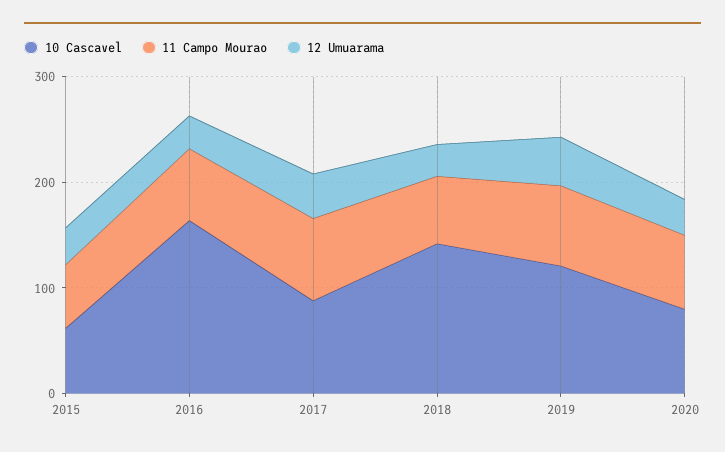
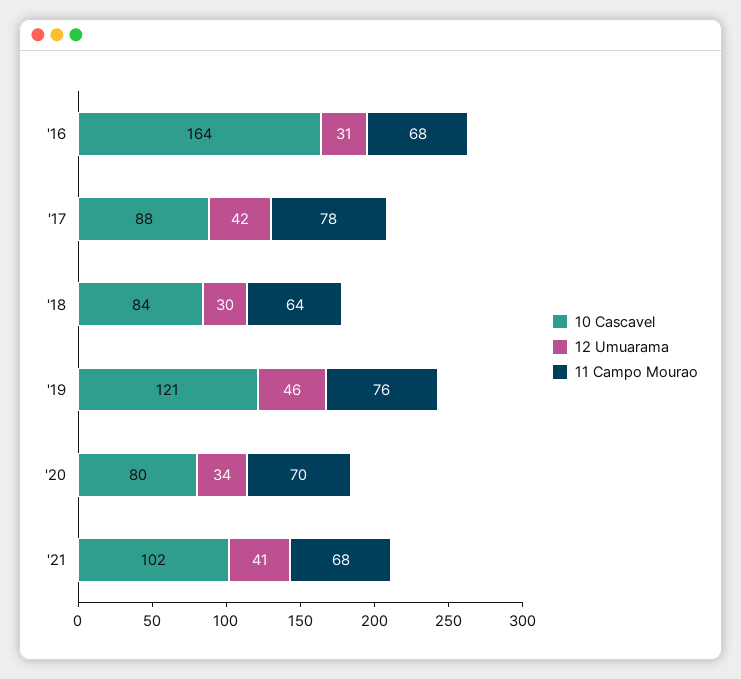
10 Cascavel, 2015: 60 -> none
11 Campo Mourao, 2015: 60 -> none
12 Umuarama, 2015: 40 -> none
10 Cascavel, 2018: 140 -> 84
10 Cascavel, '21: none -> 102
12 Umuarama, '21: none -> 41
11 Campo Mourao, '21: none -> 68

